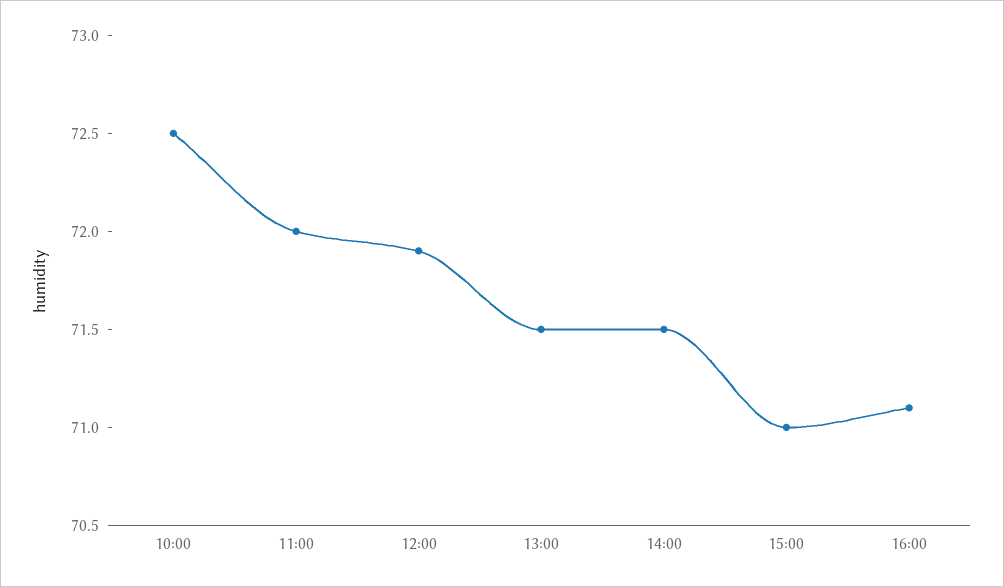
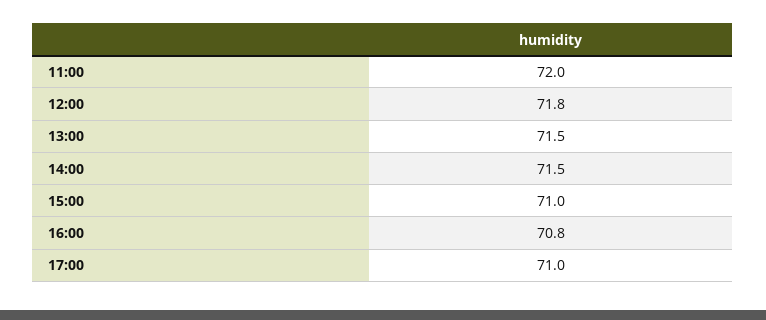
10:00: 72.5 -> none
12:00: 71.9 -> 71.8
16:00: 71.1 -> 70.8
17:00: none -> 71

